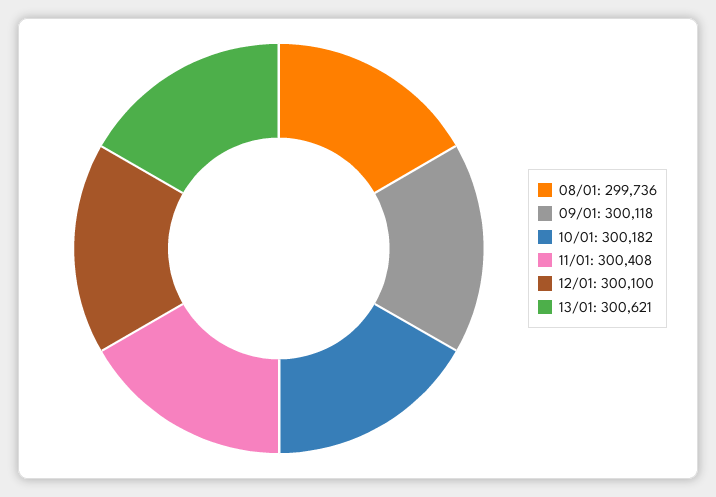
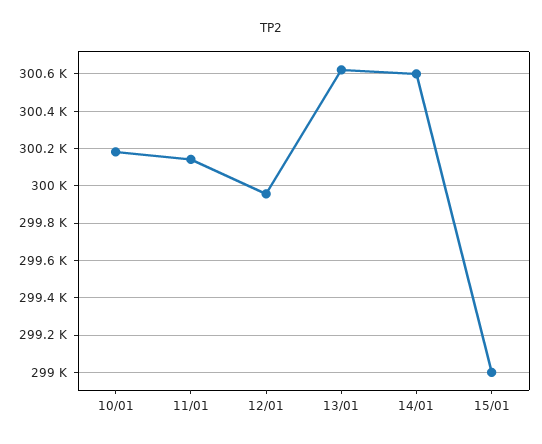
08/01: 299736 -> none
09/01: 300118 -> none
11/01: 300408 -> 300150
12/01: 300100 -> 299950
14/01: none -> 300600
15/01: none -> 299000

